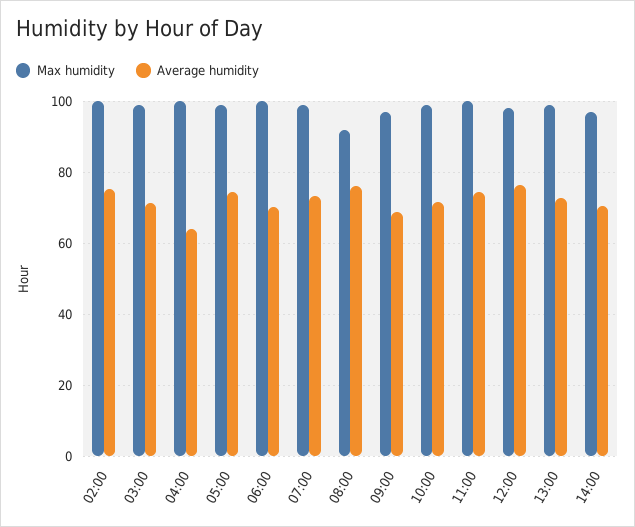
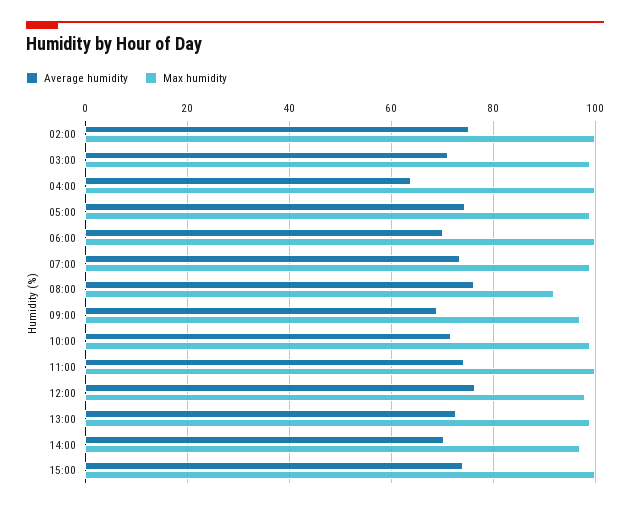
Average humidity, 15:00: none -> 74
Max humidity, 15:00: none -> 100

